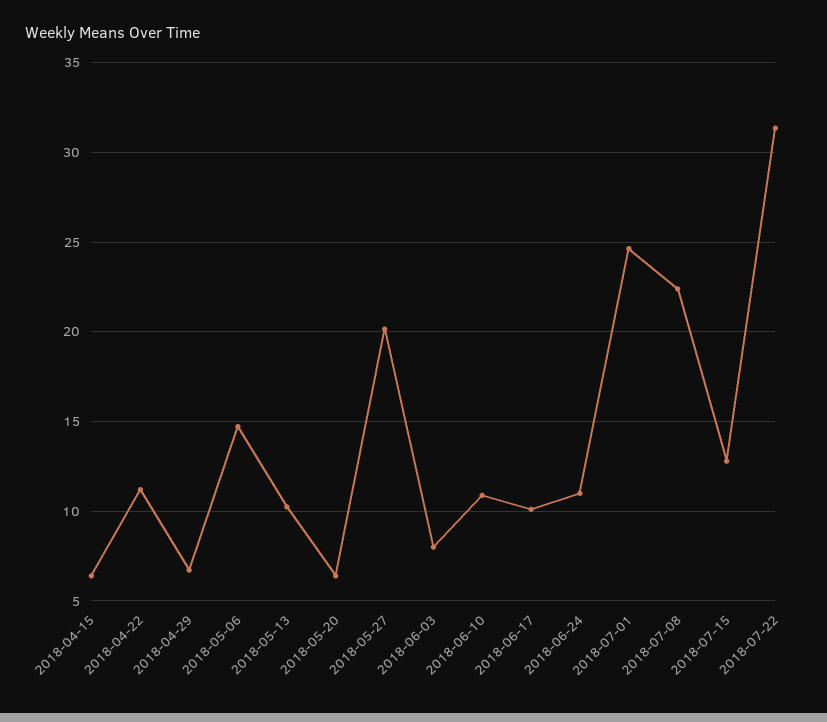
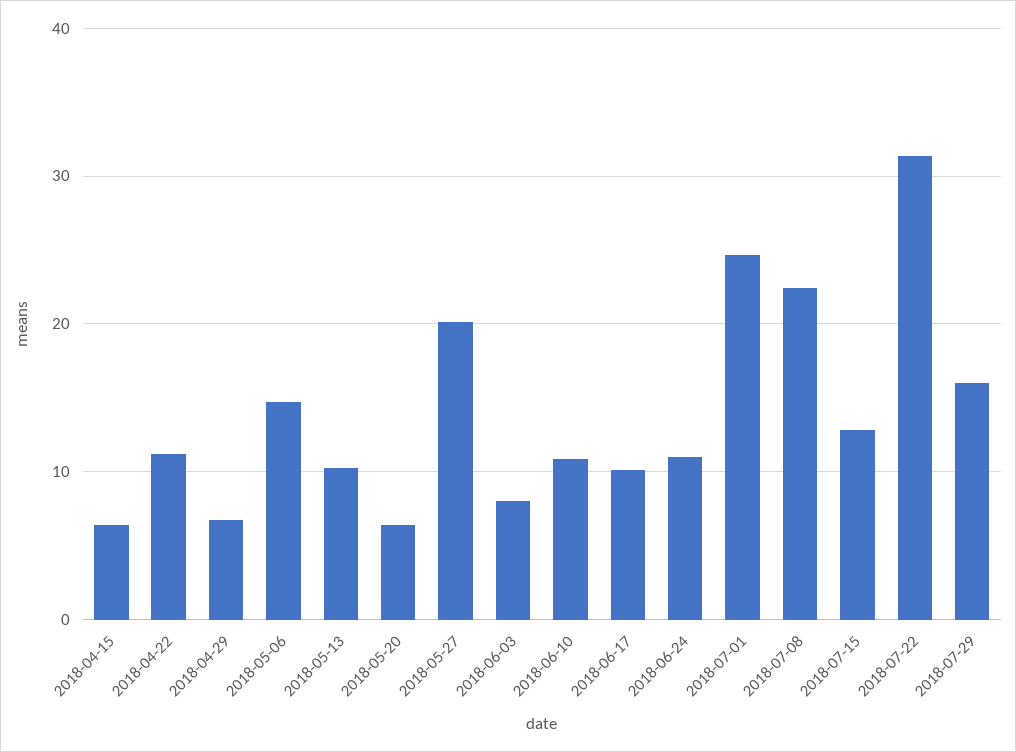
2018-07-29: none -> 16

